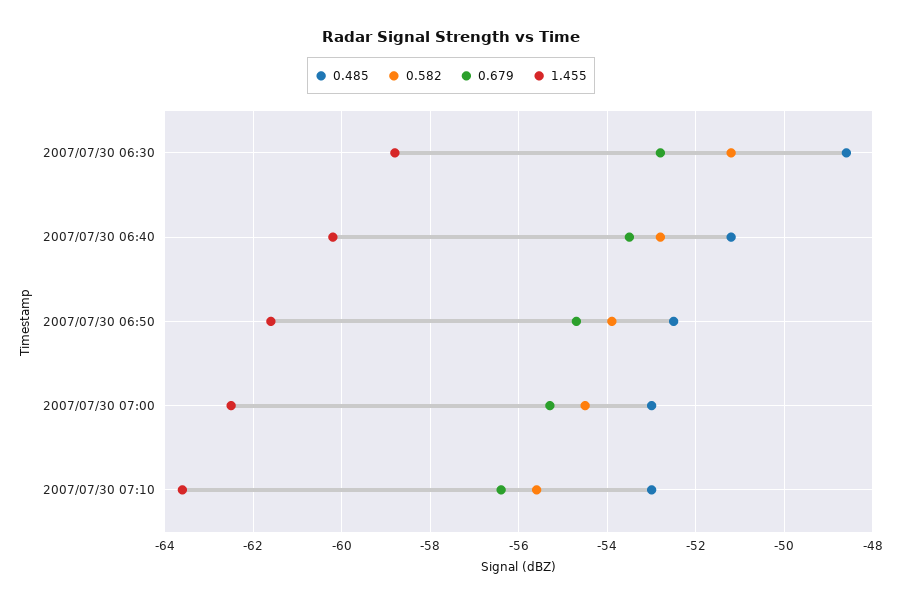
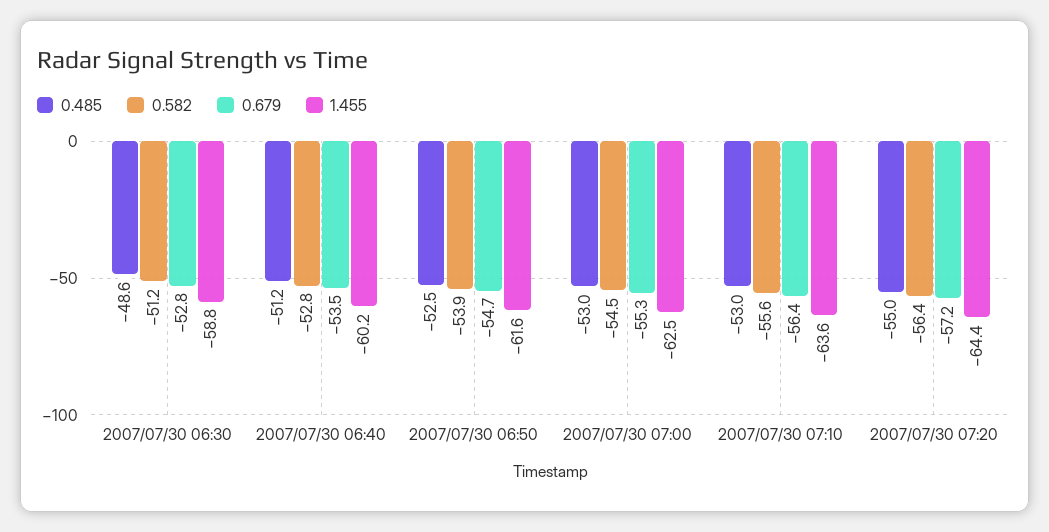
0.485, 2007/07/30 07:20: none -> -55
0.582, 2007/07/30 07:20: none -> -56.4
0.679, 2007/07/30 07:20: none -> -57.2
1.455, 2007/07/30 07:20: none -> -64.4

